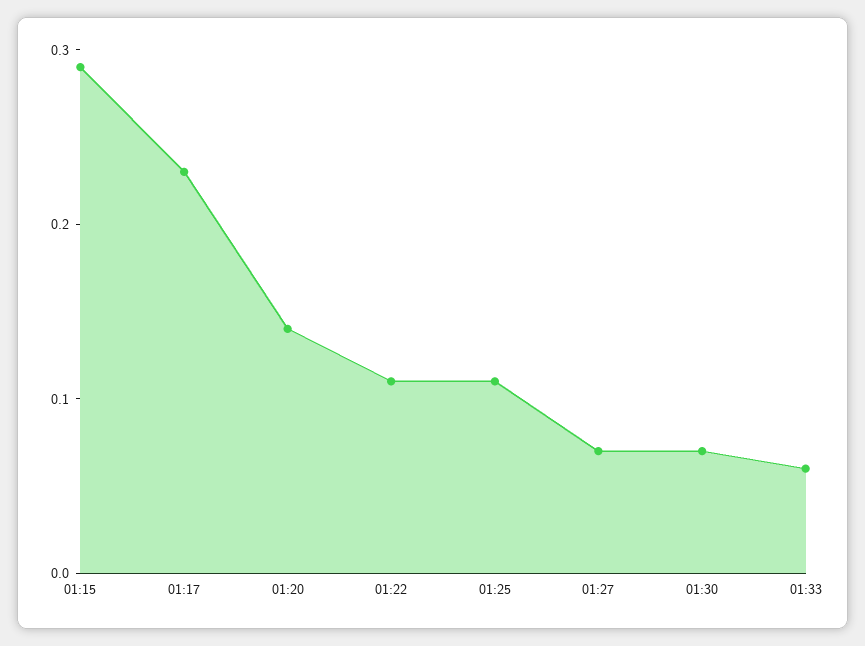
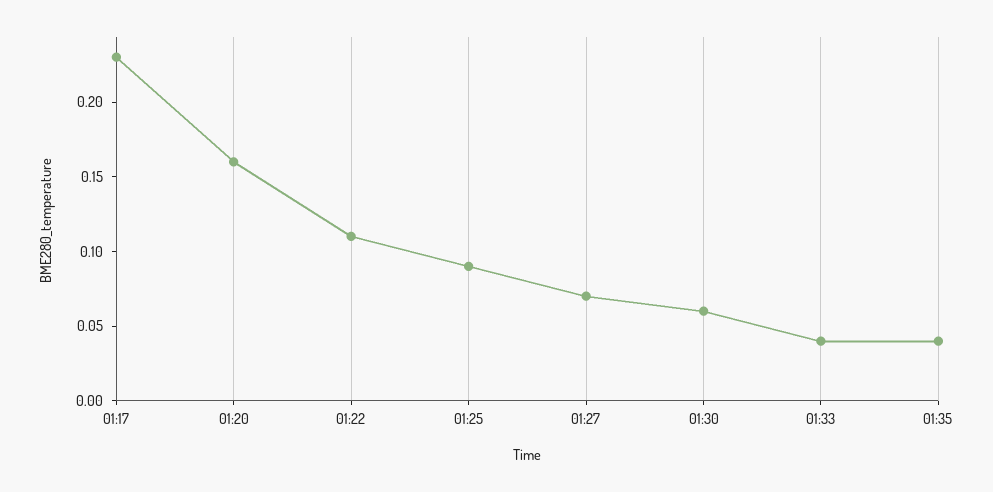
01:15: 0.29 -> none
01:20: 0.14 -> 0.16
01:25: 0.11 -> 0.09
01:30: 0.07 -> 0.06
01:33: 0.06 -> 0.04
01:35: none -> 0.04

